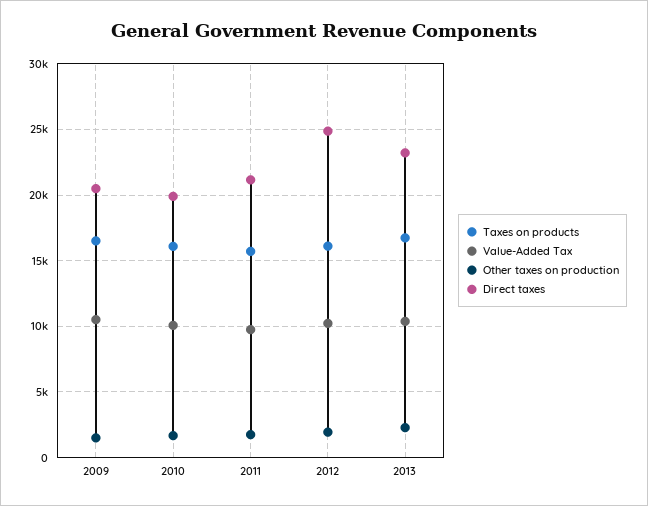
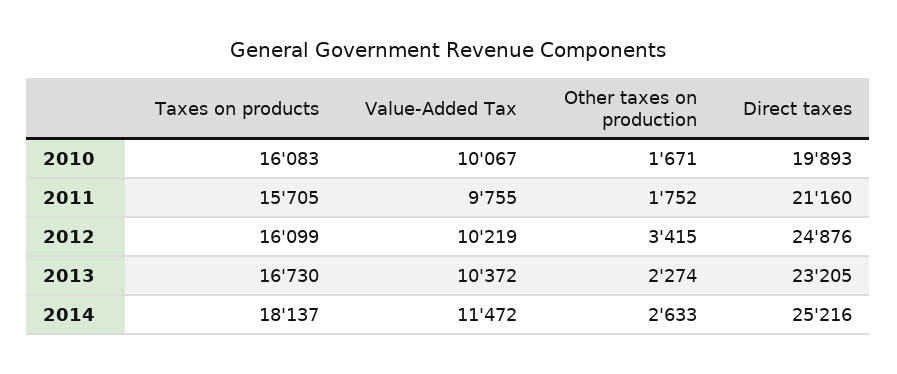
Taxes on products, 2009: 16500 -> none
Value-Added Tax, 2009: 10500 -> none
Other taxes on production, 2009: 1500 -> none
Direct taxes, 2009: 20500 -> none
Other taxes on production, 2012: 2000 -> 3415
Taxes on products, 2014: none -> 18137
Value-Added Tax, 2014: none -> 11472
Other taxes on production, 2014: none -> 2633
Direct taxes, 2014: none -> 25216

